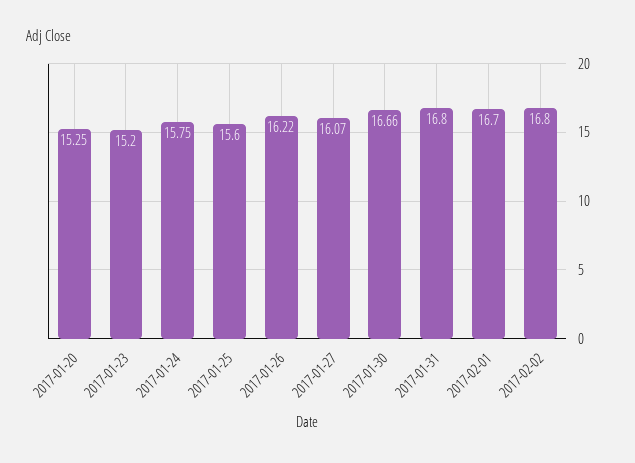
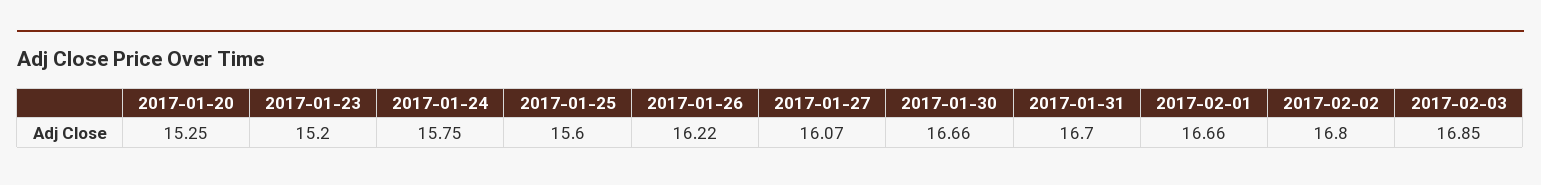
2017-01-31: 16.8 -> 16.7
2017-02-01: 16.7 -> 16.66
2017-02-03: none -> 16.85

